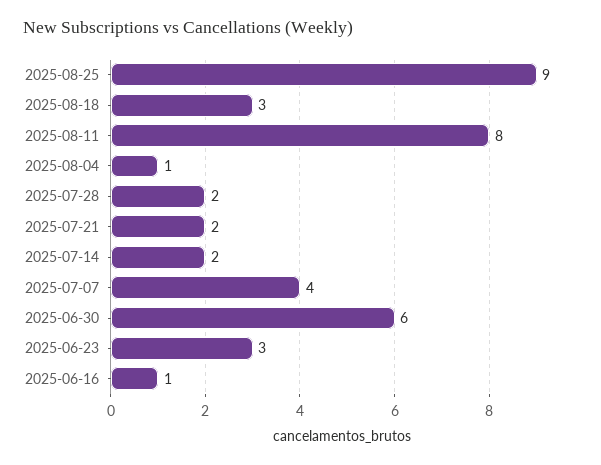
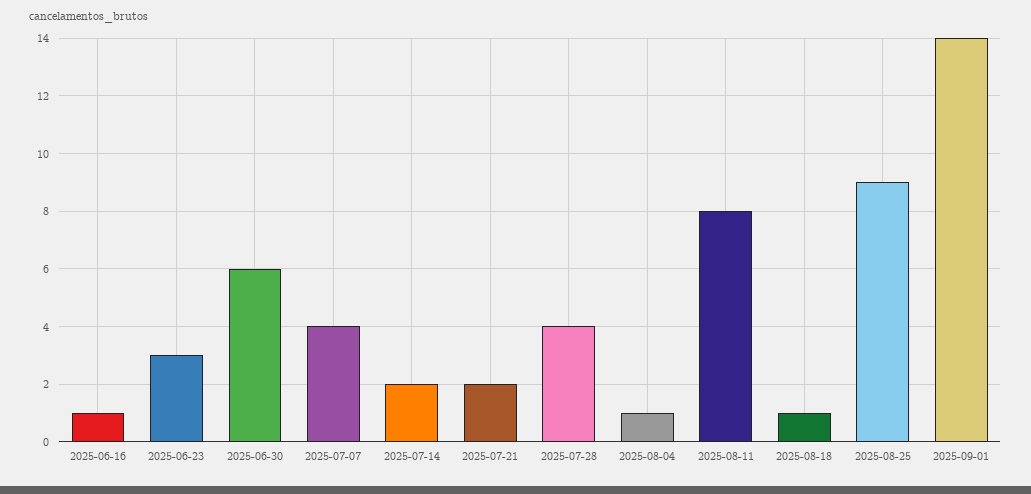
2025-08-18: 3 -> 1
2025-07-28: 2 -> 4
2025-09-01: none -> 14

